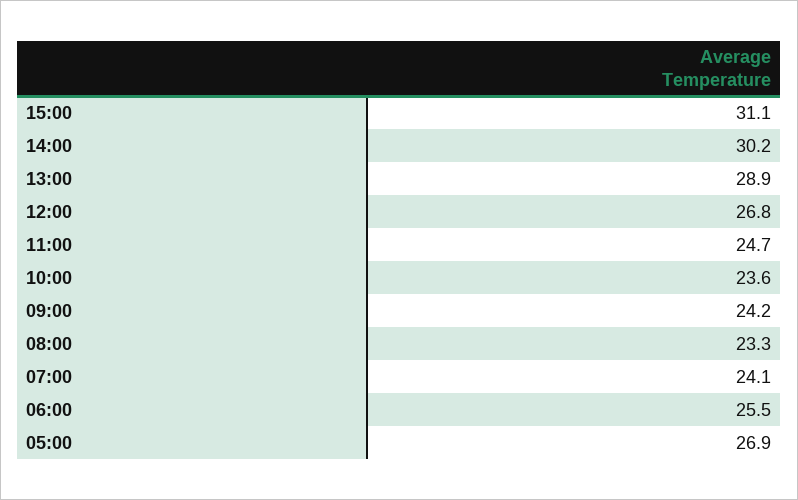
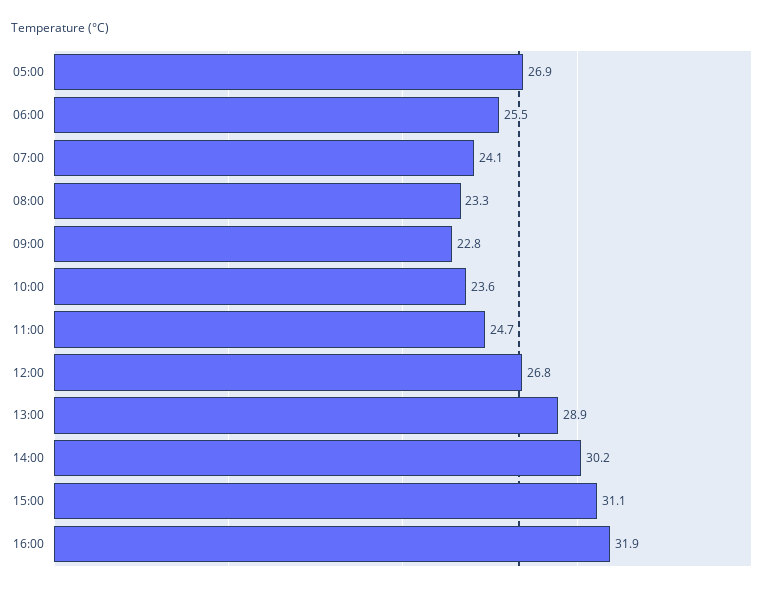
09:00: 24.2 -> 22.8
16:00: none -> 31.9

